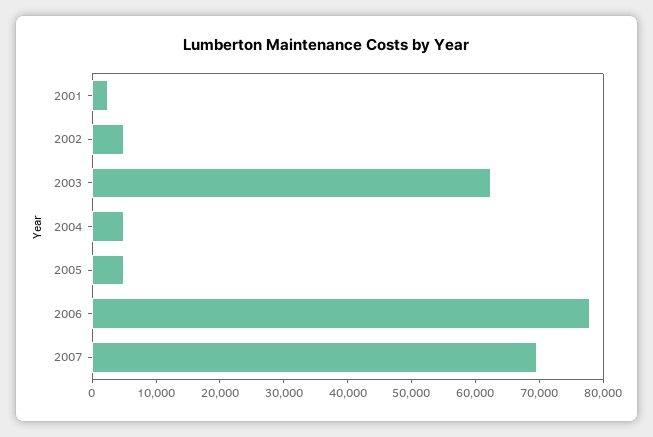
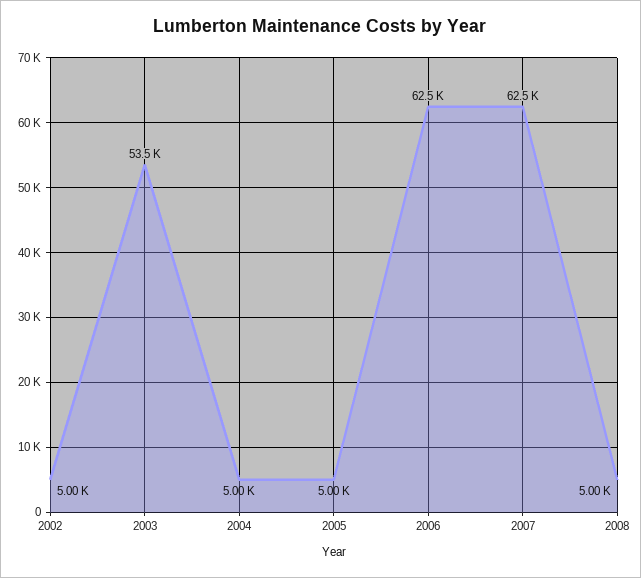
2001: 2000 -> none
2003: 62000 -> 53500
2006: 78000 -> 62500
2007: 70000 -> 62500
2008: none -> 5000

